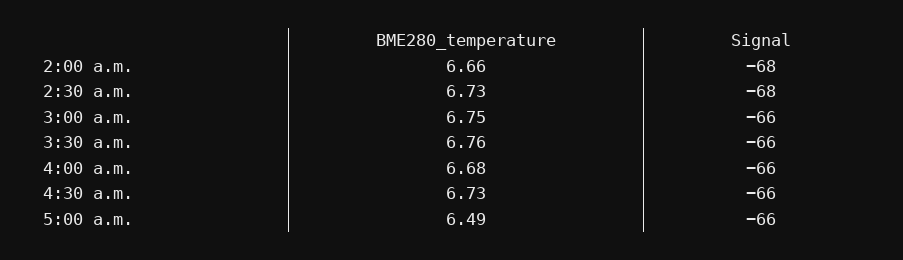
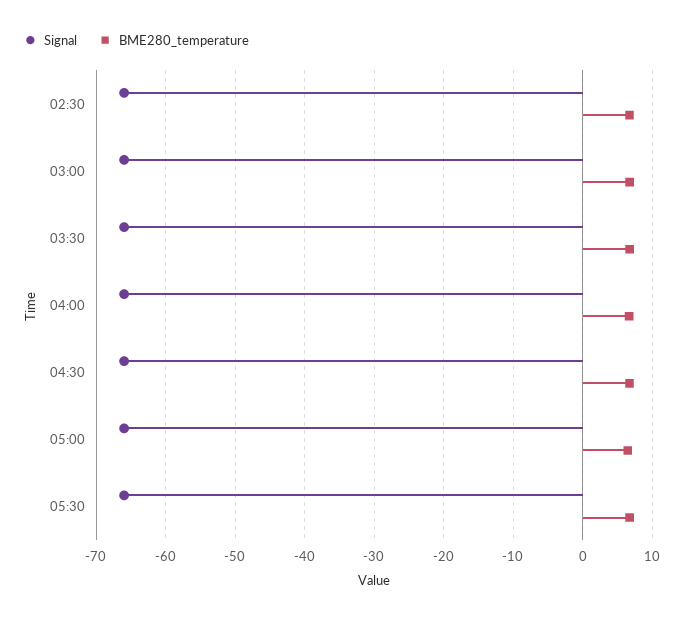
BME280_temperature, 2:00 a.m.: 6.66 -> none
Signal, 2:00 a.m.: -68 -> none
Signal, 2:30 a.m.: -68 -> -66
Signal, 05:30: none -> -66
BME280_temperature, 05:30: none -> 7

